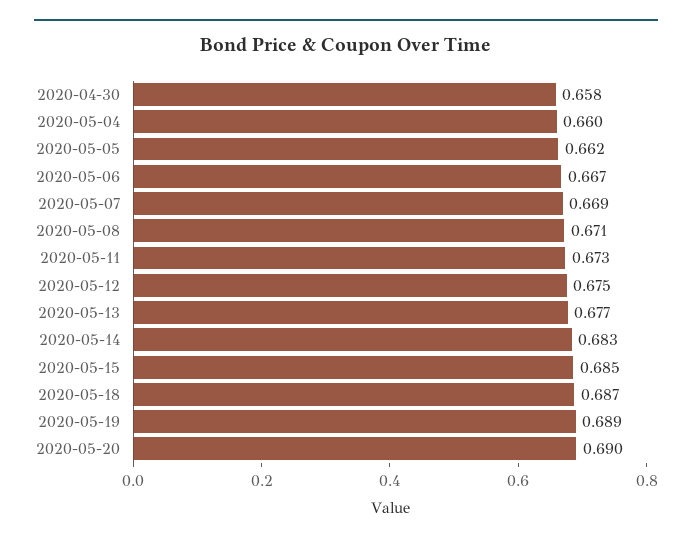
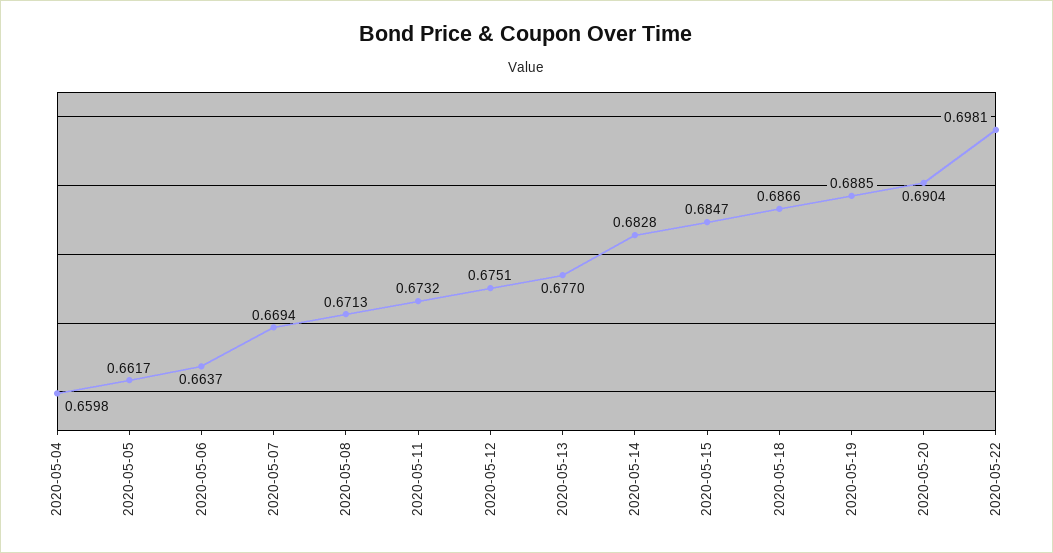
2020-04-30: 0.658 -> none
2020-05-06: 0.667 -> 0.6637
2020-05-22: none -> 0.6981

